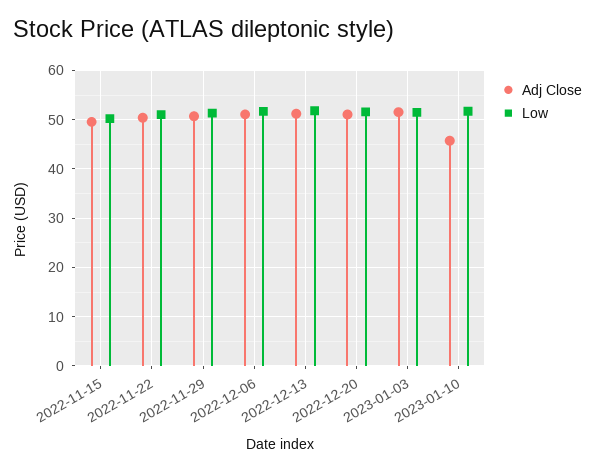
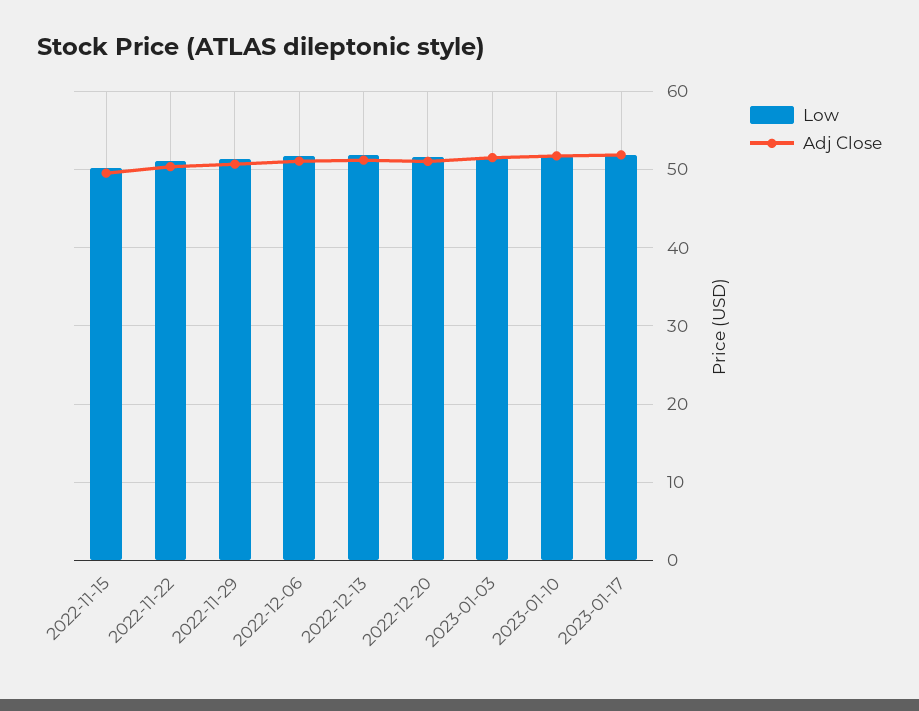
Adj Close, 2023-01-10: 46 -> 52
Low, 2023-01-17: none -> 52
Adj Close, 2023-01-17: none -> 52

